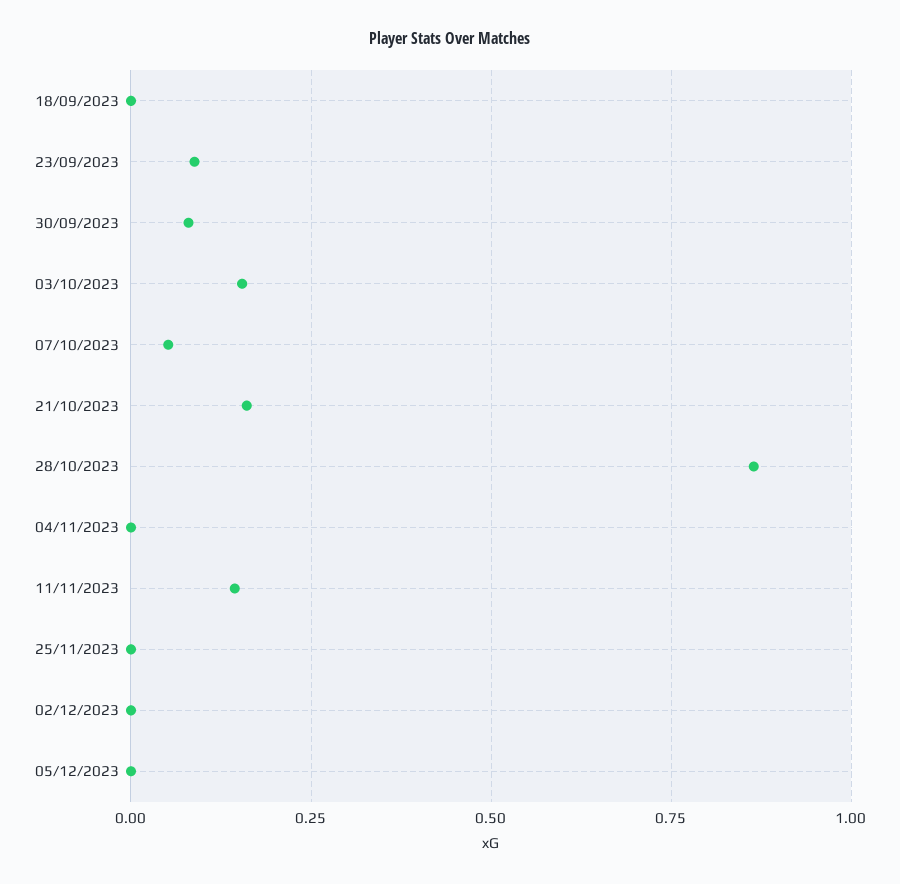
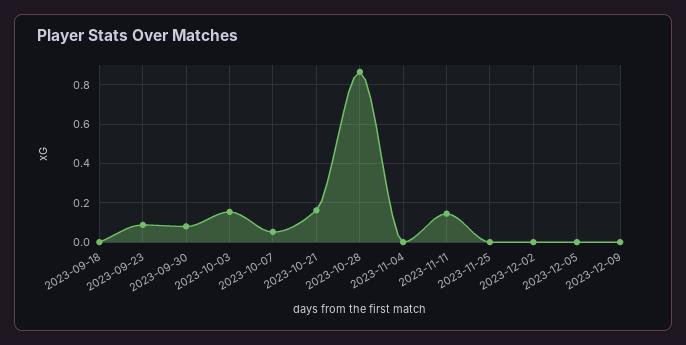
2023-12-09: none -> 0

